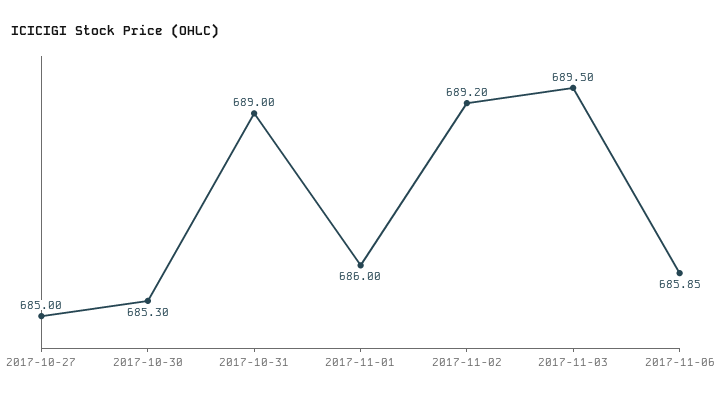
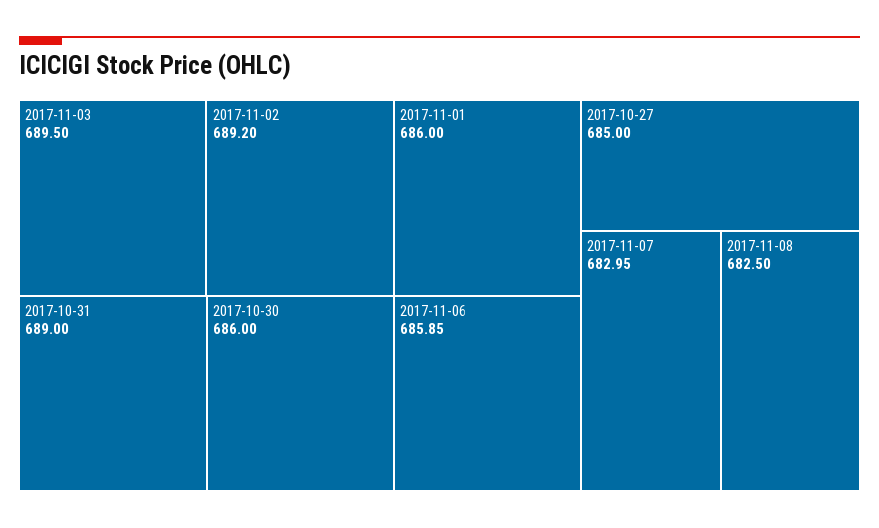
2017-10-30: 685.3 -> 686
2017-11-07: none -> 682.95
2017-11-08: none -> 682.5

